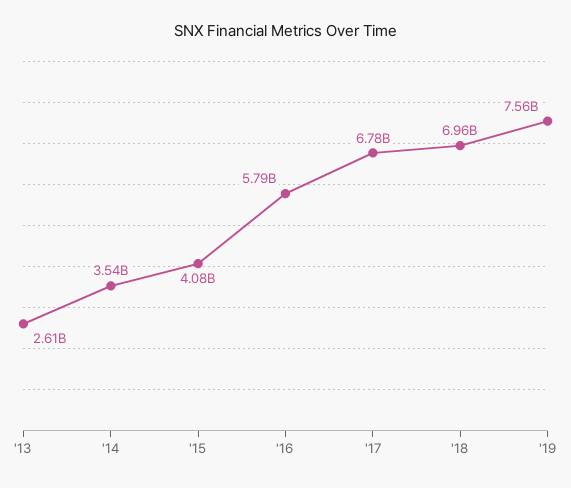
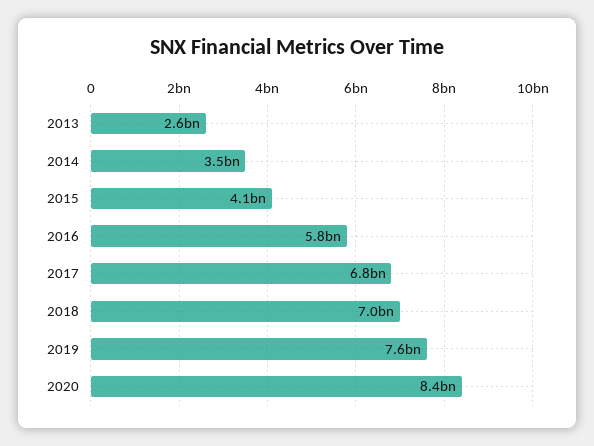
2020: none -> 8400000000

